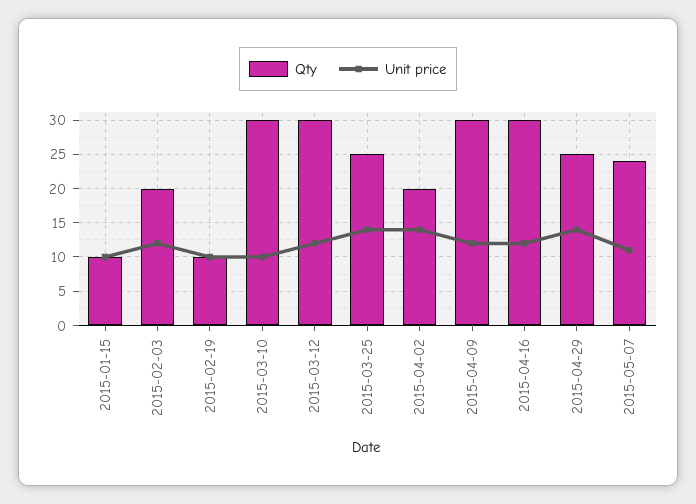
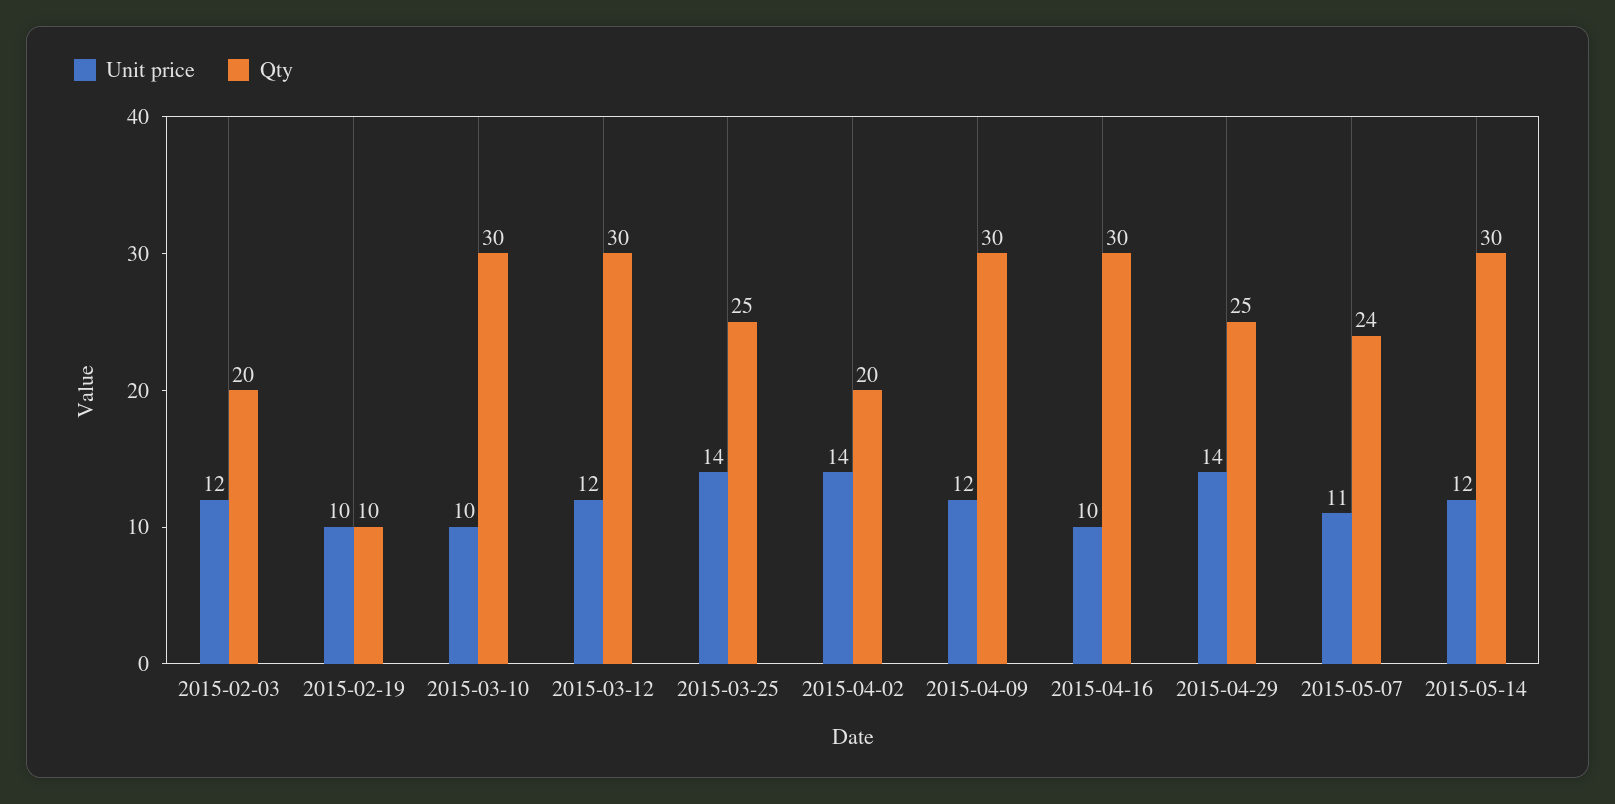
Qty, 2015-01-15: 10 -> none
Unit price, 2015-01-15: 10 -> none
Unit price, 2015-04-16: 12 -> 10
Unit price, 2015-05-14: none -> 12
Qty, 2015-05-14: none -> 30

